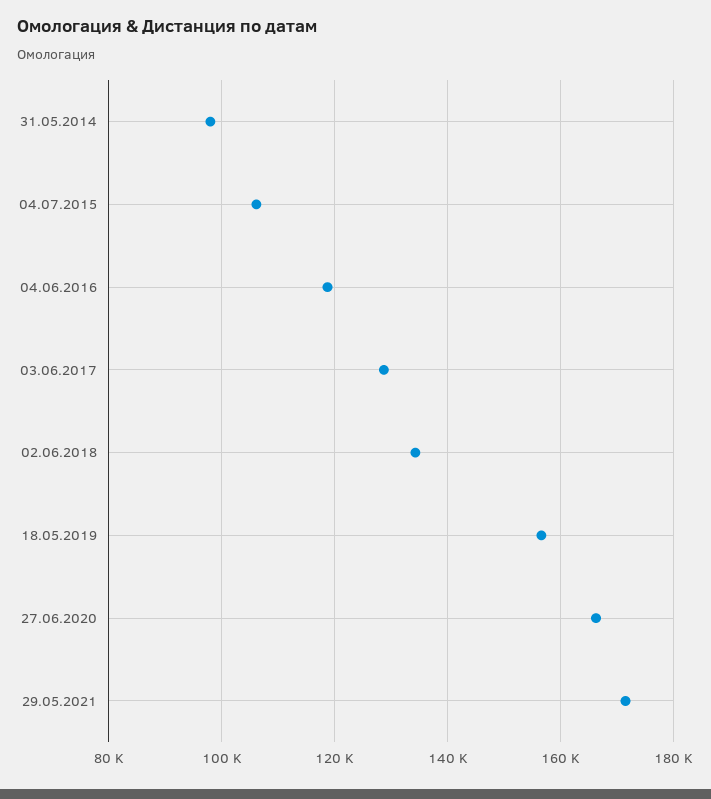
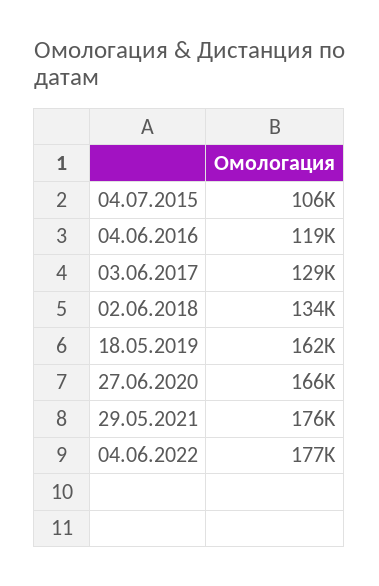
31.05.2014: 98000 -> none
18.05.2019: 156000 -> 162000
29.05.2021: 172000 -> 176000
04.06.2022: none -> 177000

